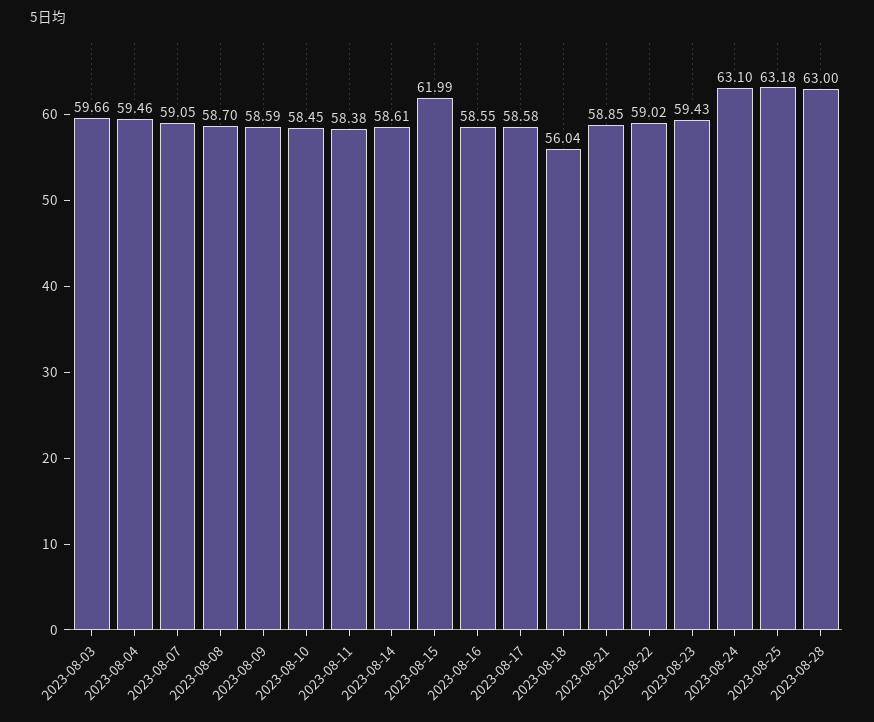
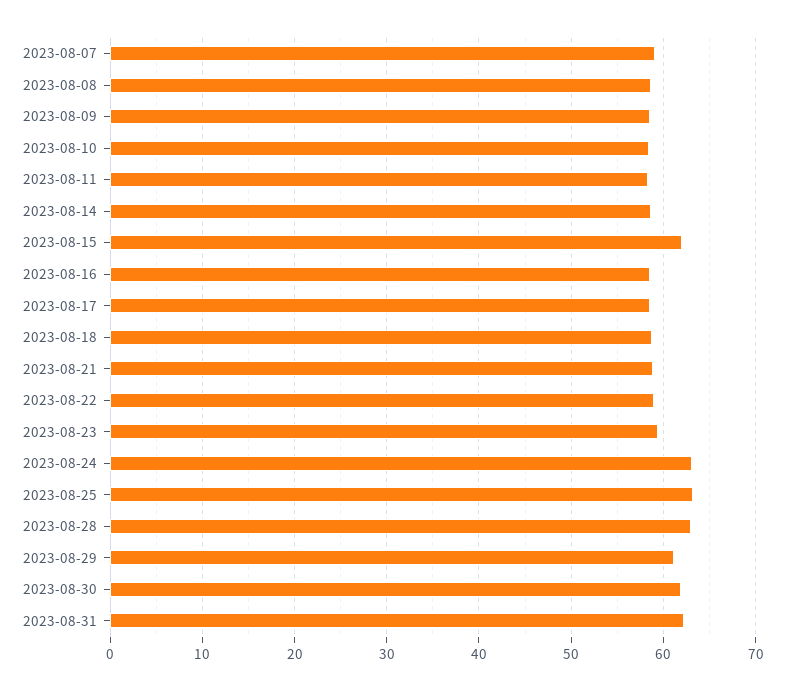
2023-08-03: 59.66 -> none
2023-08-04: 59.46 -> none
2023-08-18: 56.04 -> 59
2023-08-29: none -> 61
2023-08-30: none -> 62
2023-08-31: none -> 62

